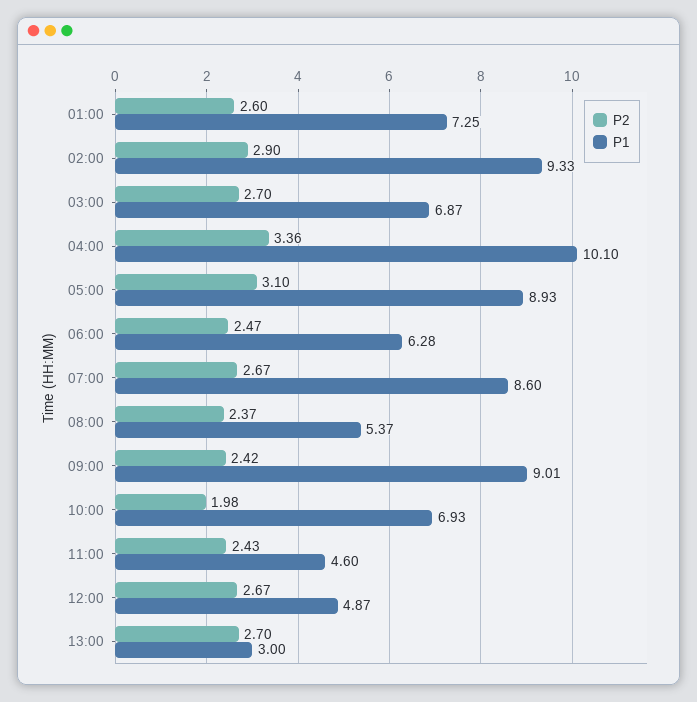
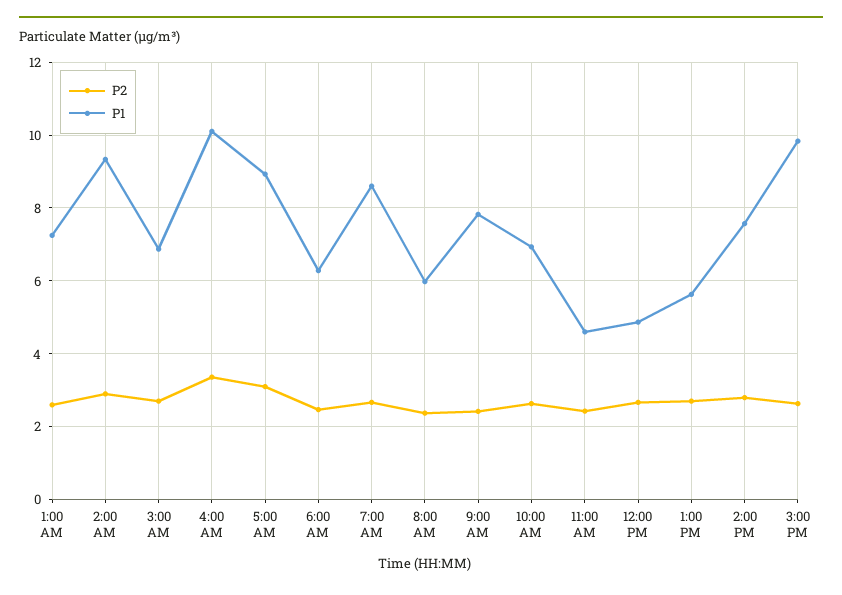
P1, 08:00: 5.37 -> 6
P1, 09:00: 9.01 -> 7.8
P2, 10:00: 1.98 -> 2.6
P1, 13:00: 3 -> 5.6
P2, 2:00 PM: none -> 2.8
P1, 2:00 PM: none -> 7.6
P2, 3:00 PM: none -> 2.6
P1, 3:00 PM: none -> 9.8

